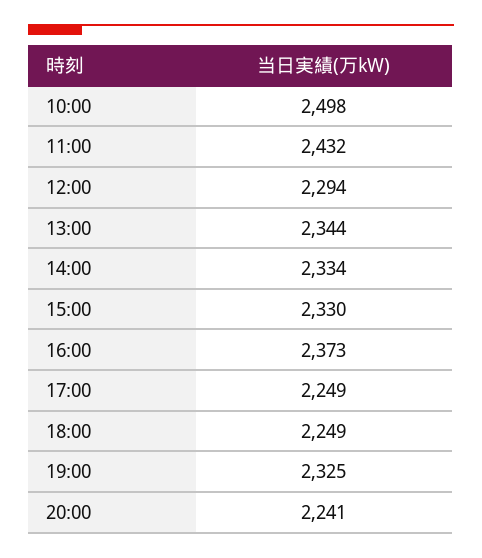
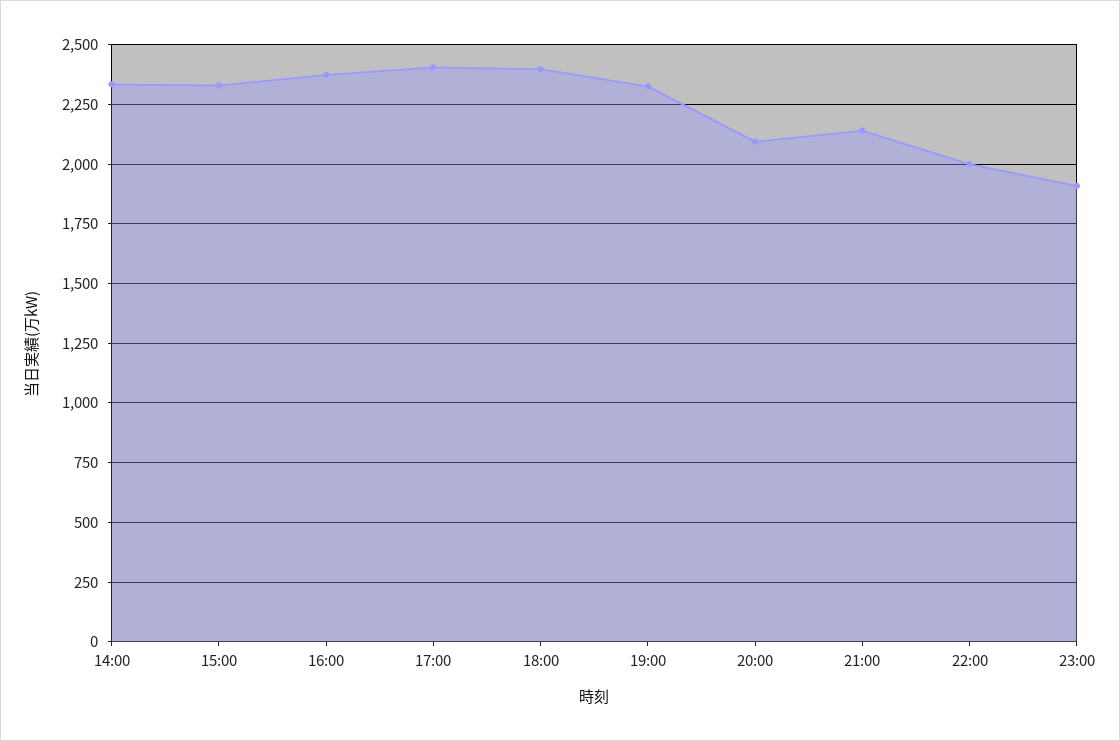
10:00: 2498 -> none
11:00: 2432 -> none
12:00: 2294 -> none
13:00: 2344 -> none
17:00: 2249 -> 2400
18:00: 2249 -> 2400
20:00: 2241 -> 2100
21:00: none -> 2150
22:00: none -> 2000
23:00: none -> 1900

